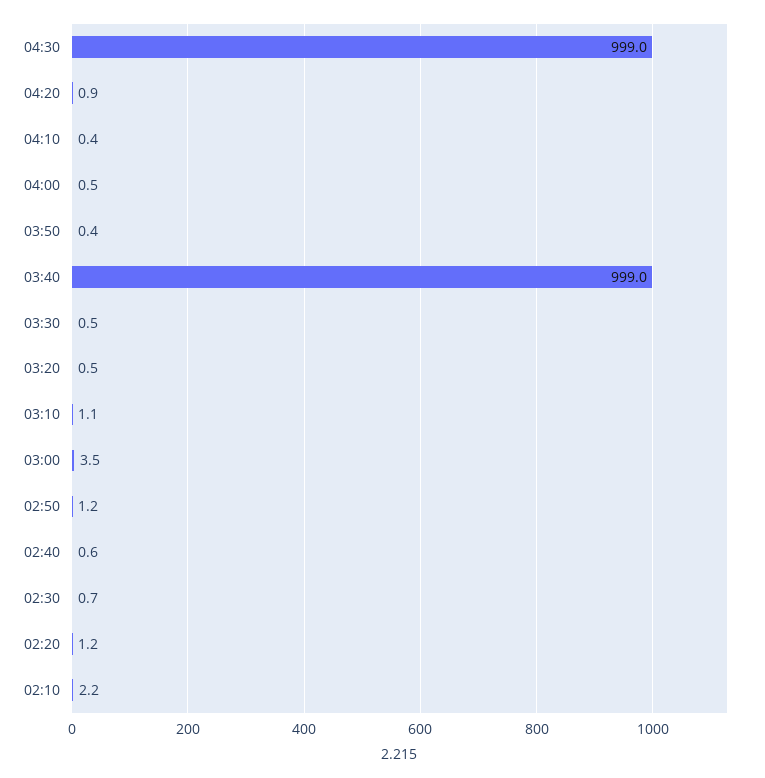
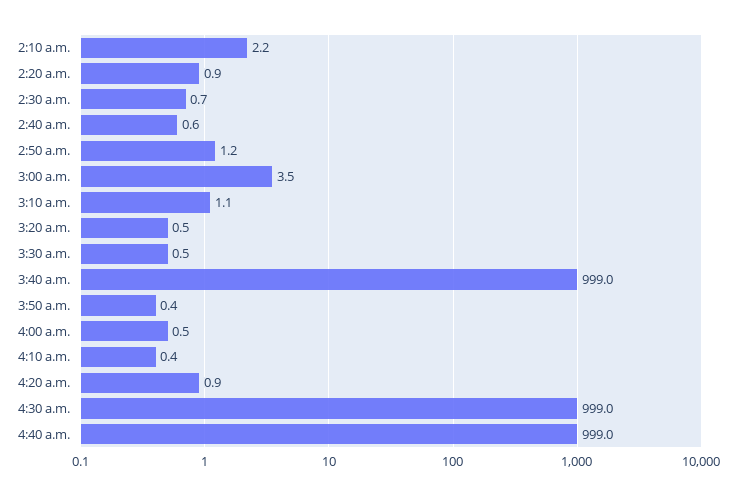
02:20: 1.2 -> 0.9
4:40 a.m.: none -> 999

